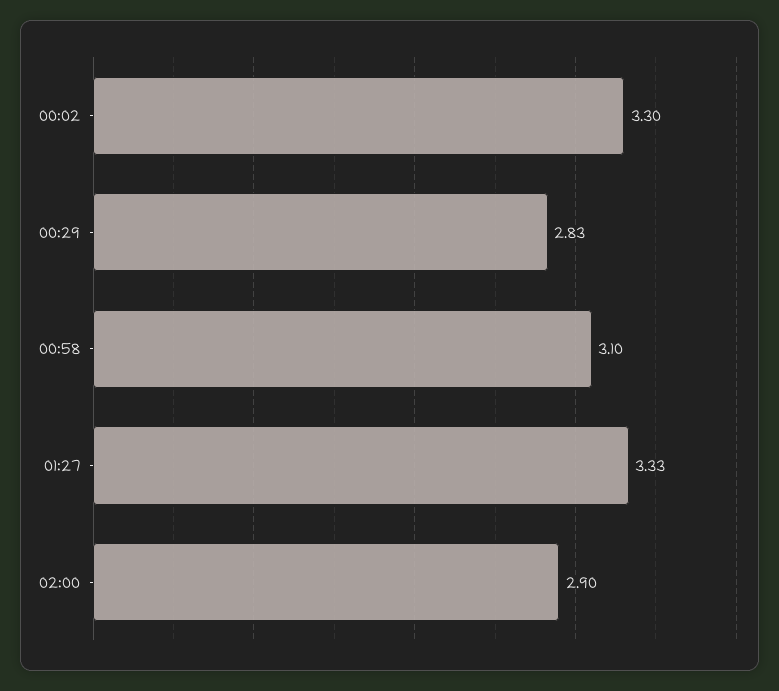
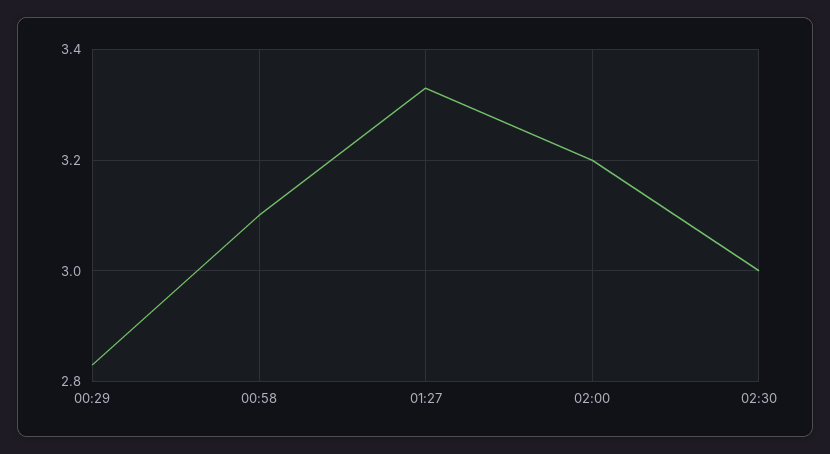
00:02: 3.3 -> none
02:00: 2.9 -> 3.2
02:30: none -> 3

